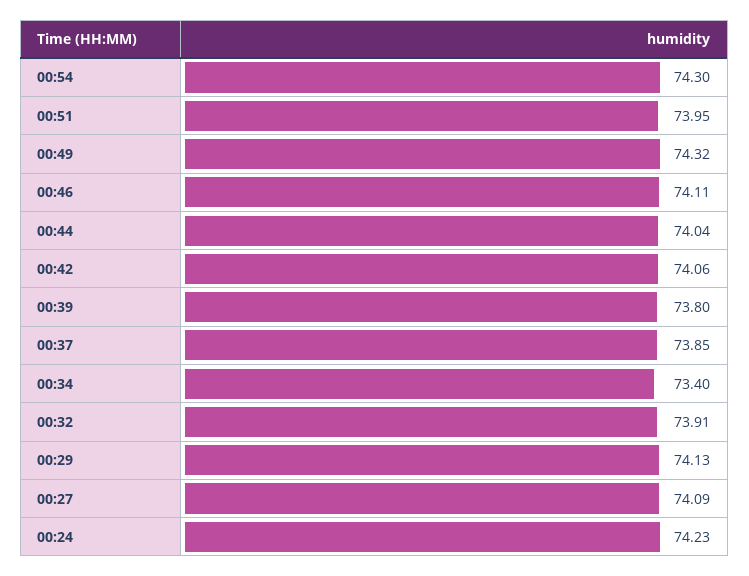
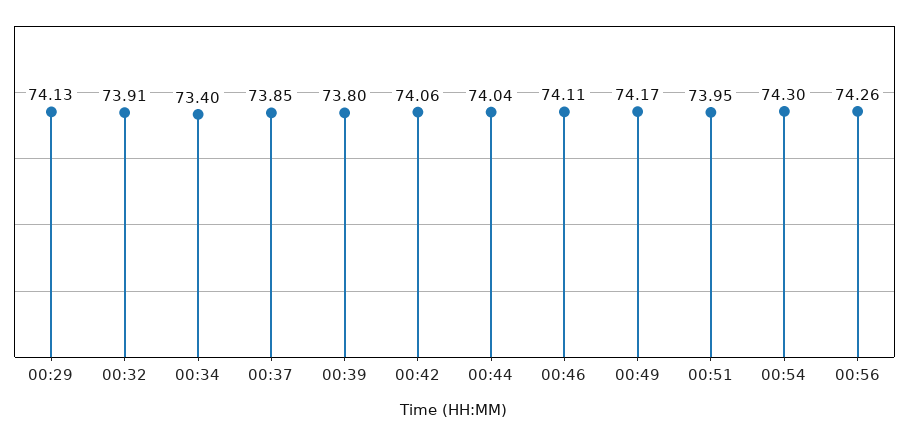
00:49: 74.32 -> 74.17
00:27: 74.09 -> none
00:24: 74.23 -> none
00:56: none -> 74.26

